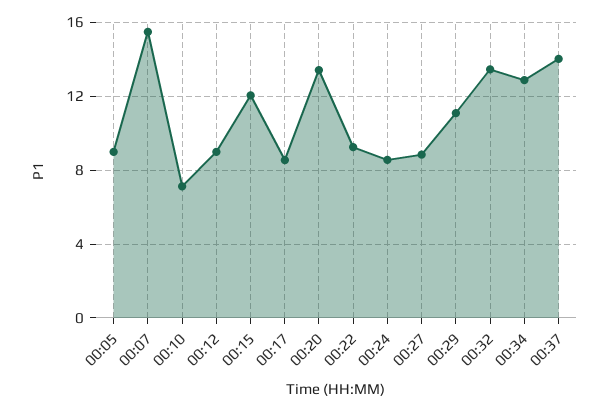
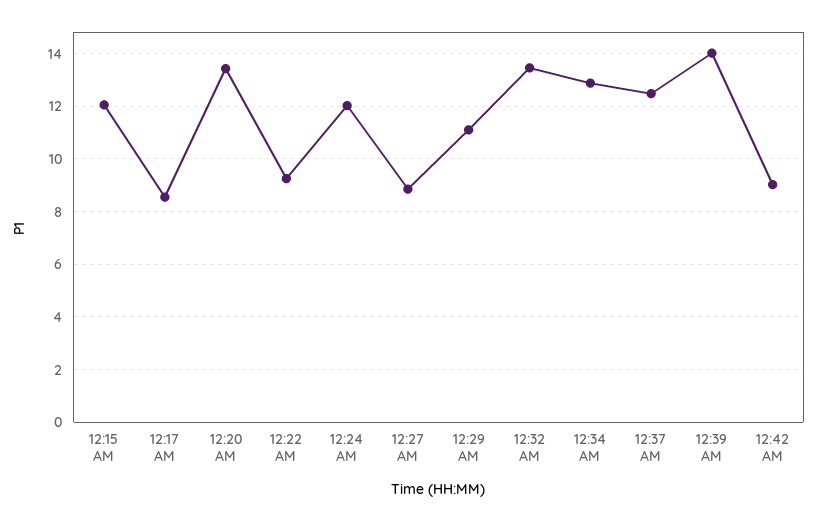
00:05: 9 -> none
00:07: 15.5 -> none
00:10: 7 -> none
00:12: 9 -> none
00:24: 8.5 -> 12
00:37: 14 -> 12.5
12:39 AM: none -> 14
12:42 AM: none -> 9

